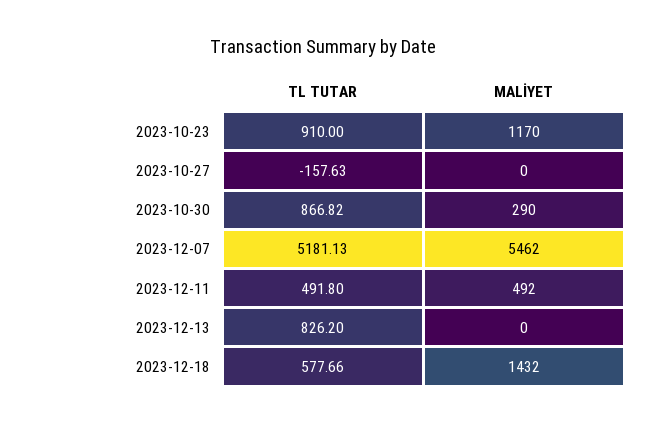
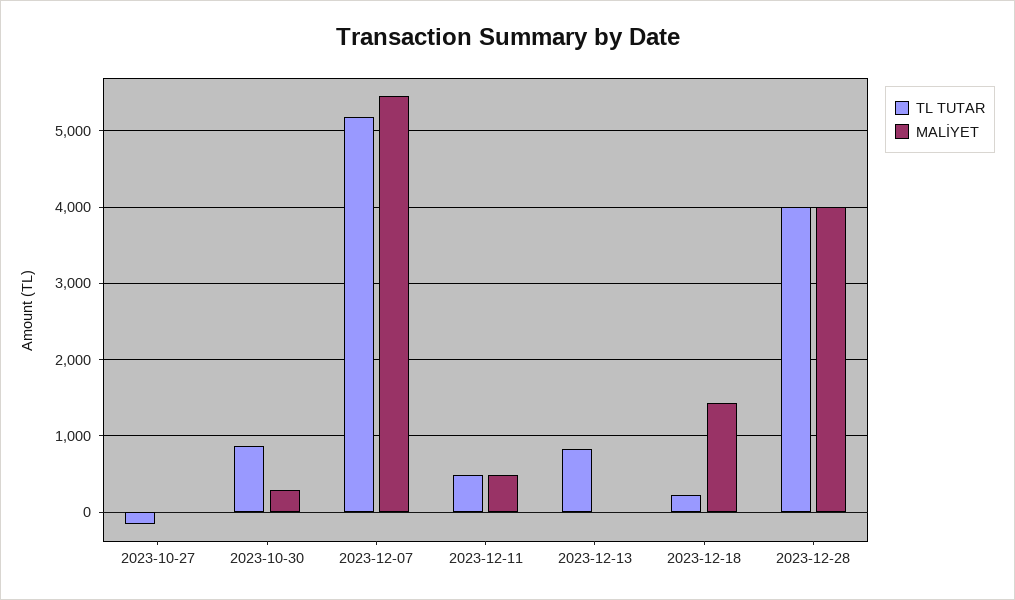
TL TUTAR, 2023-10-23: 910 -> none
MALİYET, 2023-10-23: 1170 -> none
TL TUTAR, 2023-12-18: 577.66 -> 200
TL TUTAR, 2023-12-28: none -> 4000
MALİYET, 2023-12-28: none -> 4000

